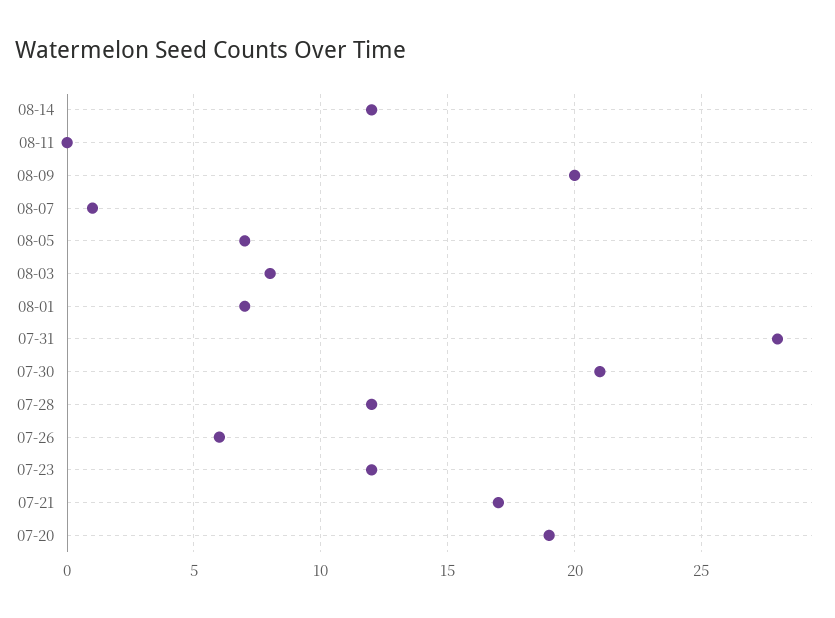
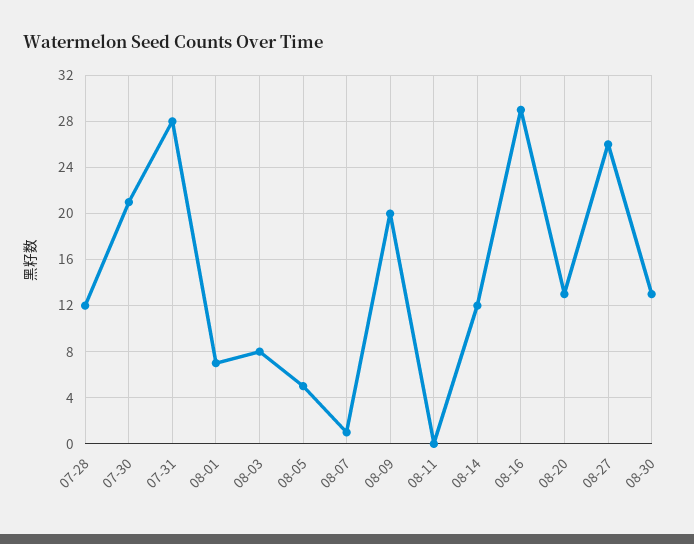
08-05: 7 -> 5
07-26: 6 -> none
07-23: 12 -> none
07-21: 17 -> none
07-20: 19 -> none
08-16: none -> 29
08-20: none -> 13
08-27: none -> 26
08-30: none -> 13

